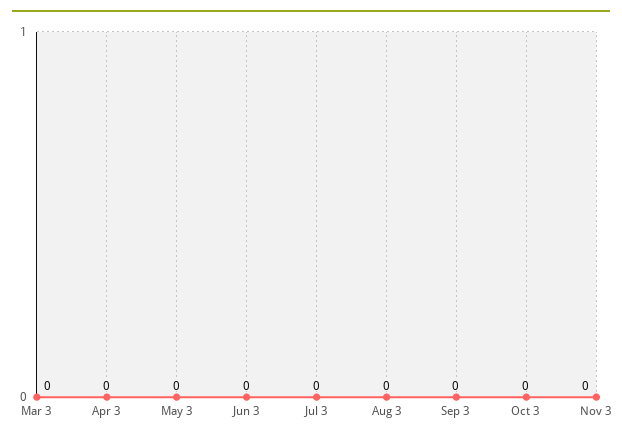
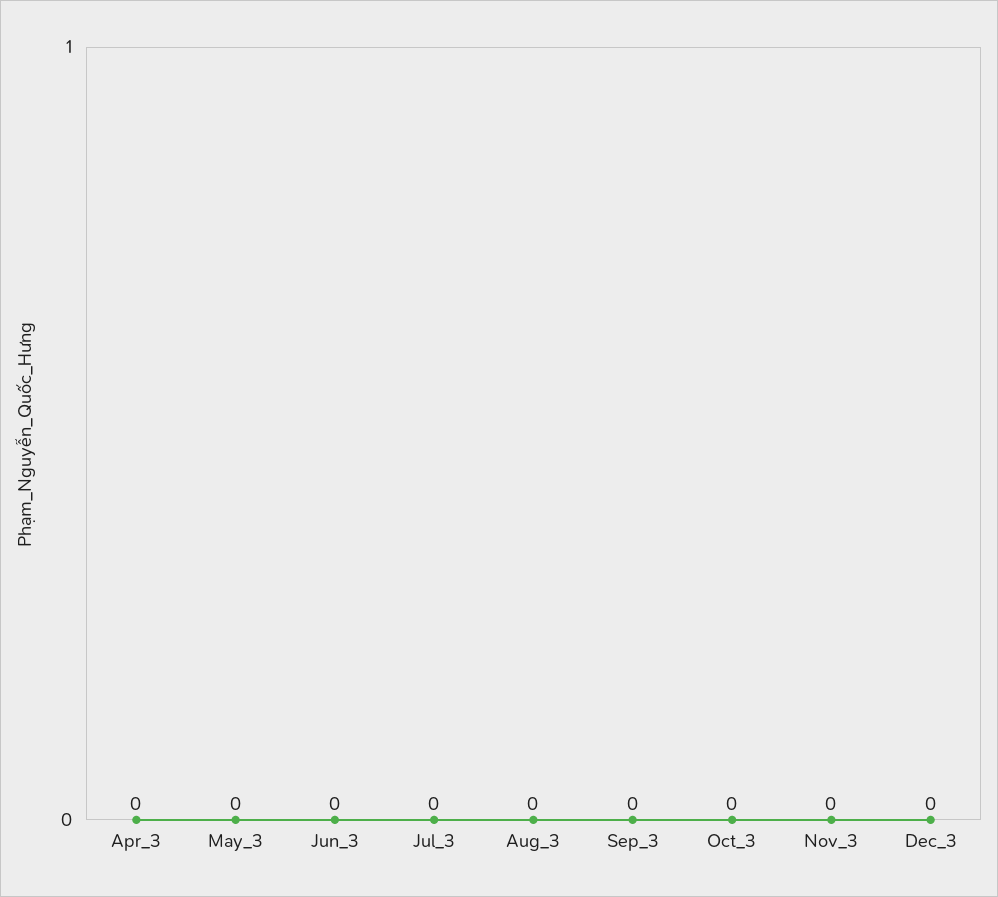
Mar 3: 0 -> none
Dec_3: none -> 0

